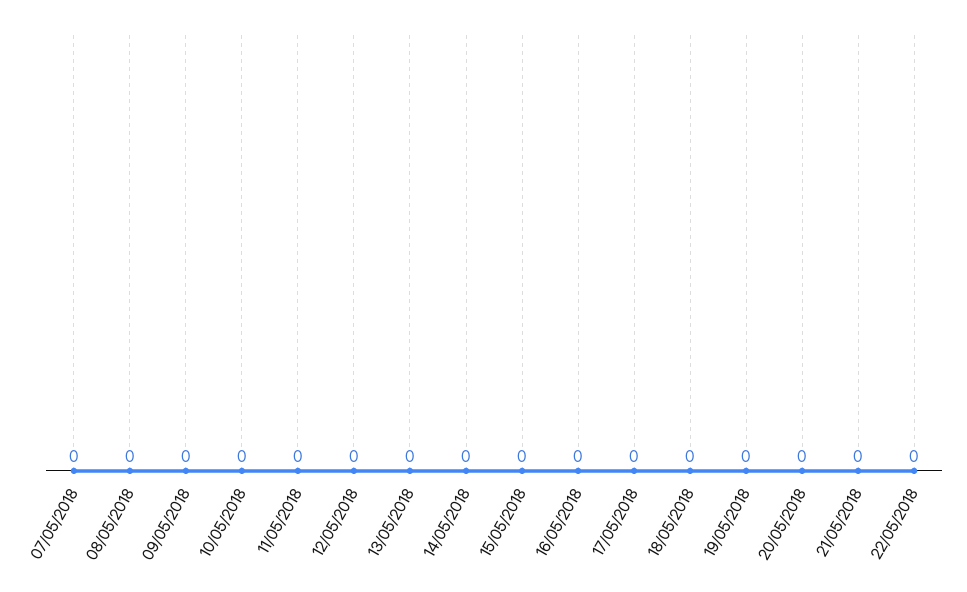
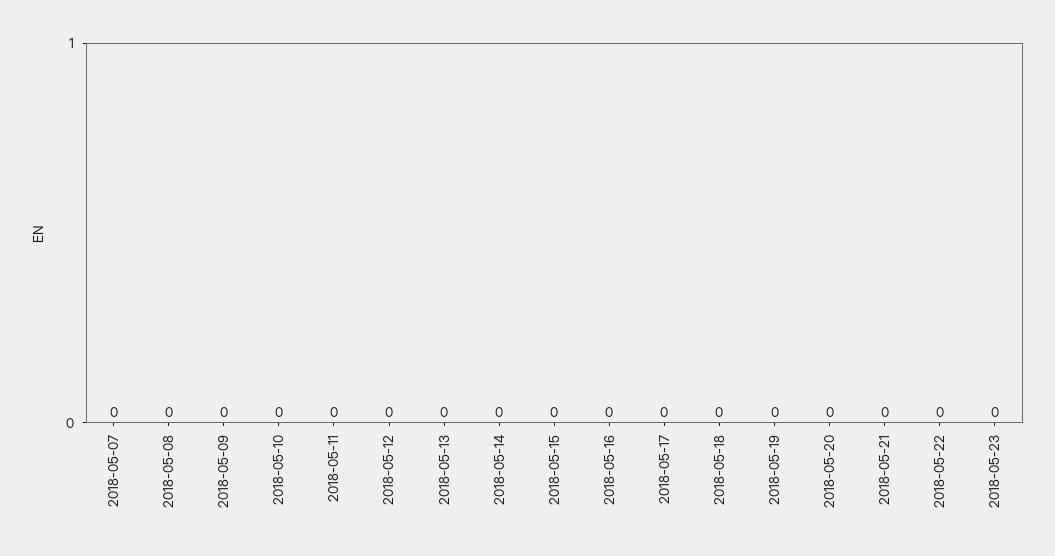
2018-05-23: none -> 0

